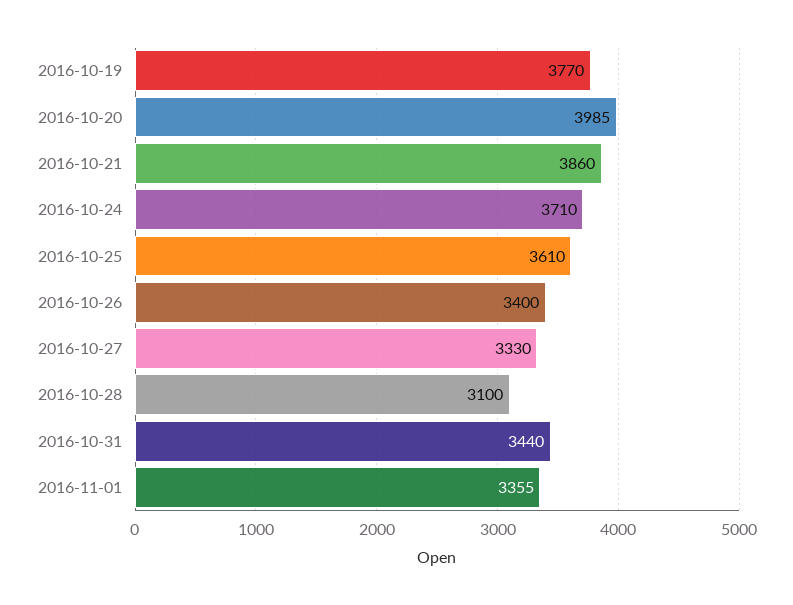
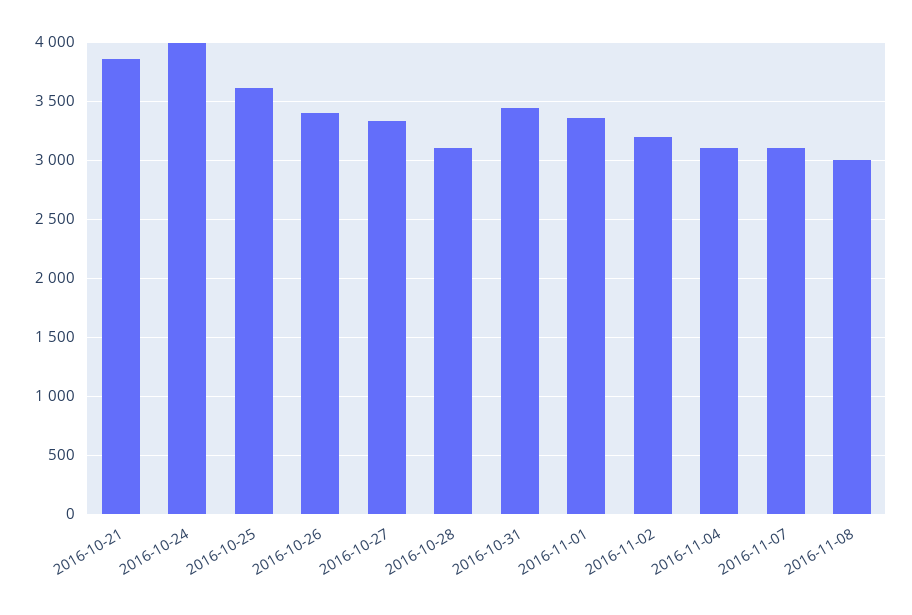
2016-10-19: 3770 -> none
2016-10-20: 3985 -> none
2016-10-24: 3710 -> 4000
2016-11-02: none -> 3200
2016-11-04: none -> 3100
2016-11-07: none -> 3100
2016-11-08: none -> 3000

